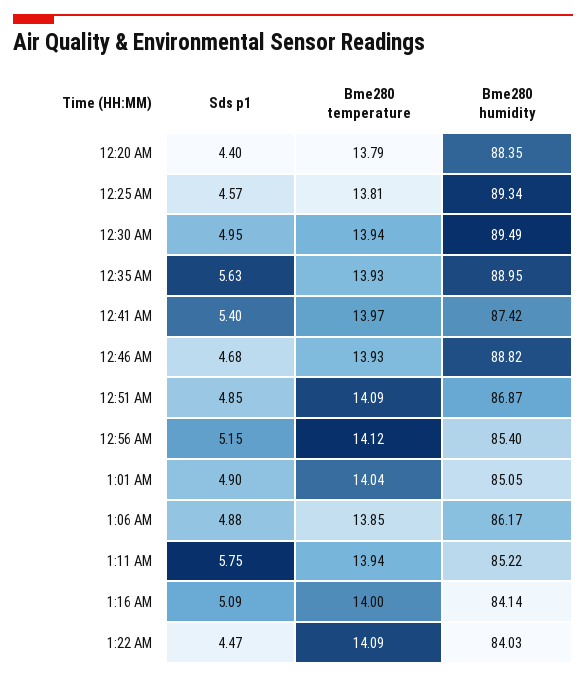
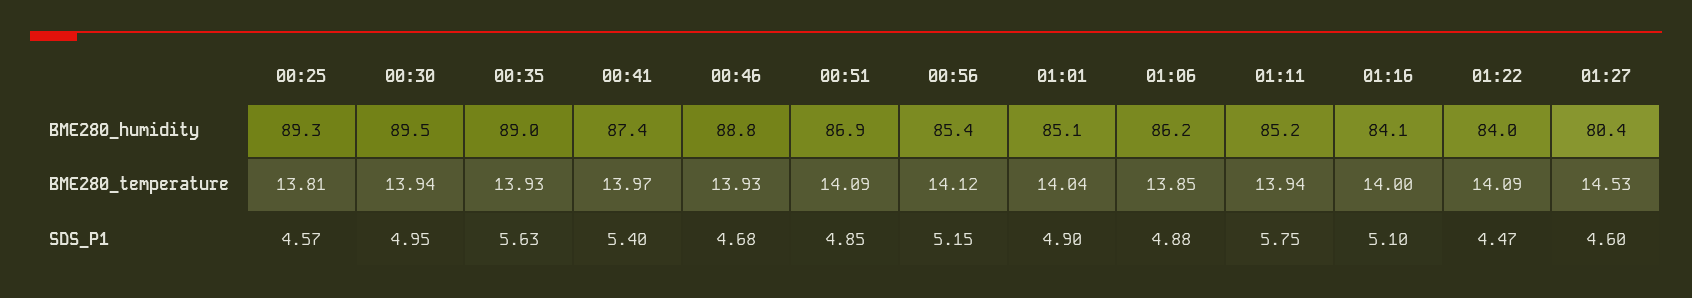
Sds p1, 12:20 AM: 4.4 -> none
Bme280 temperature, 12:20 AM: 13.79 -> none
Bme280 humidity, 12:20 AM: 88.35 -> none
Sds p1, 1:16 AM: 5.09 -> 5.1
Bme280 humidity, 01:27: none -> 80.4
Bme280 temperature, 01:27: none -> 14.53
Sds p1, 01:27: none -> 4.6

